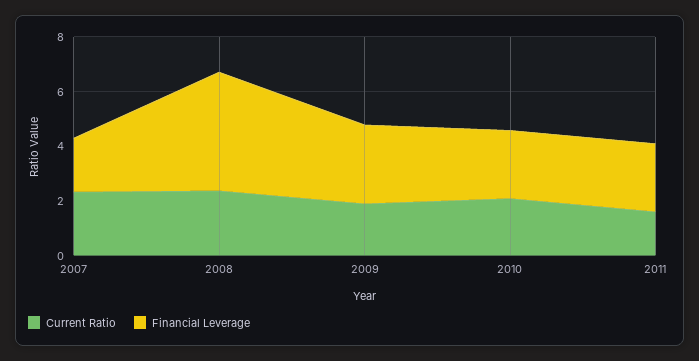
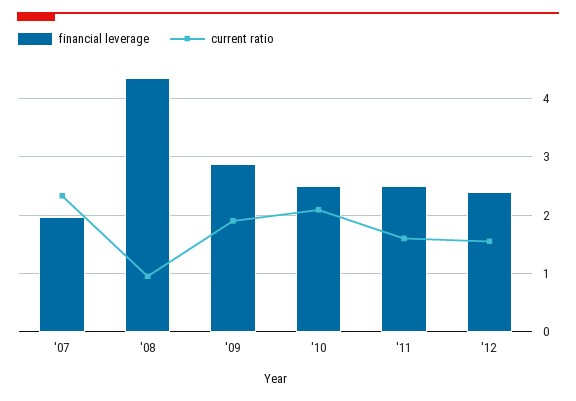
Current Ratio, 2008: 2.5 -> 1
Financial Leverage, '12: none -> 2.4
Current Ratio, '12: none -> 1.6

